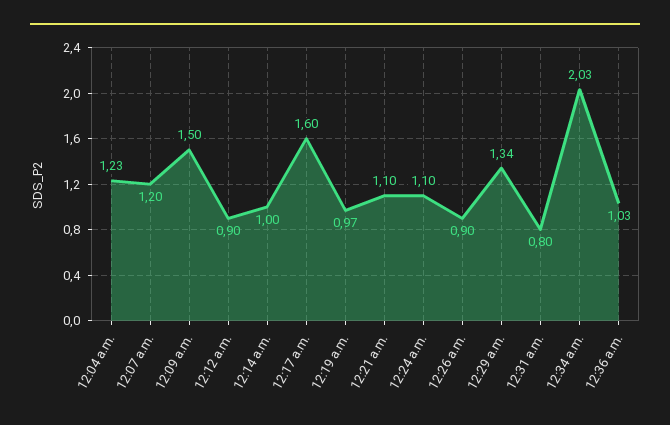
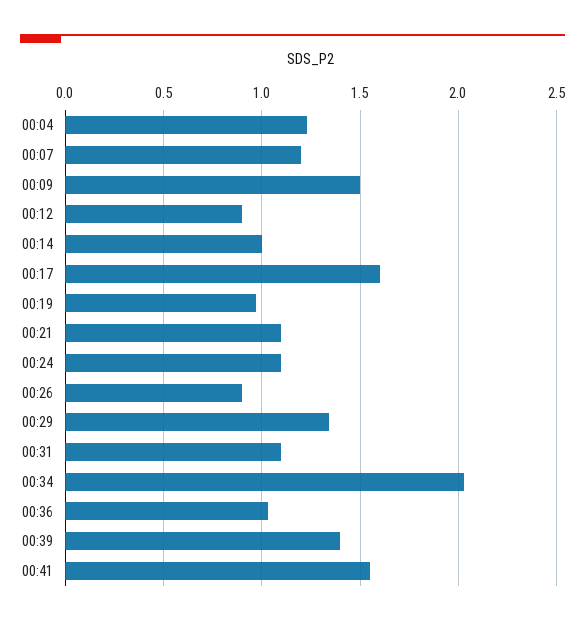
12:31 a.m.: 0.8 -> 1.1
00:39: none -> 1.4
00:41: none -> 1.55

